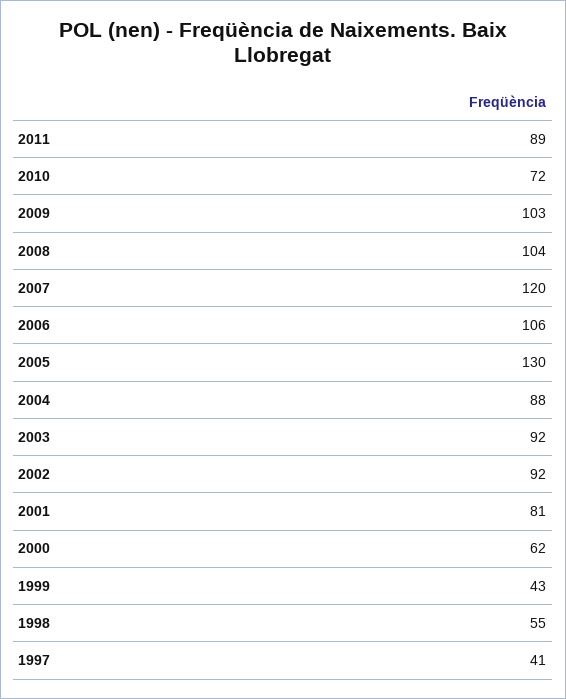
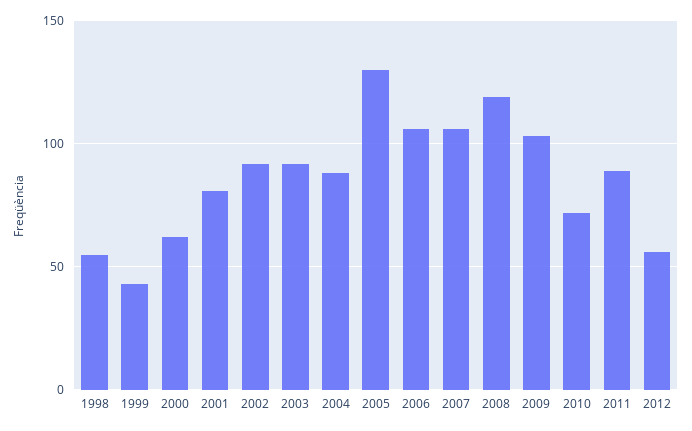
2008: 104 -> 120
2007: 120 -> 105
1997: 41 -> none
2012: none -> 55

